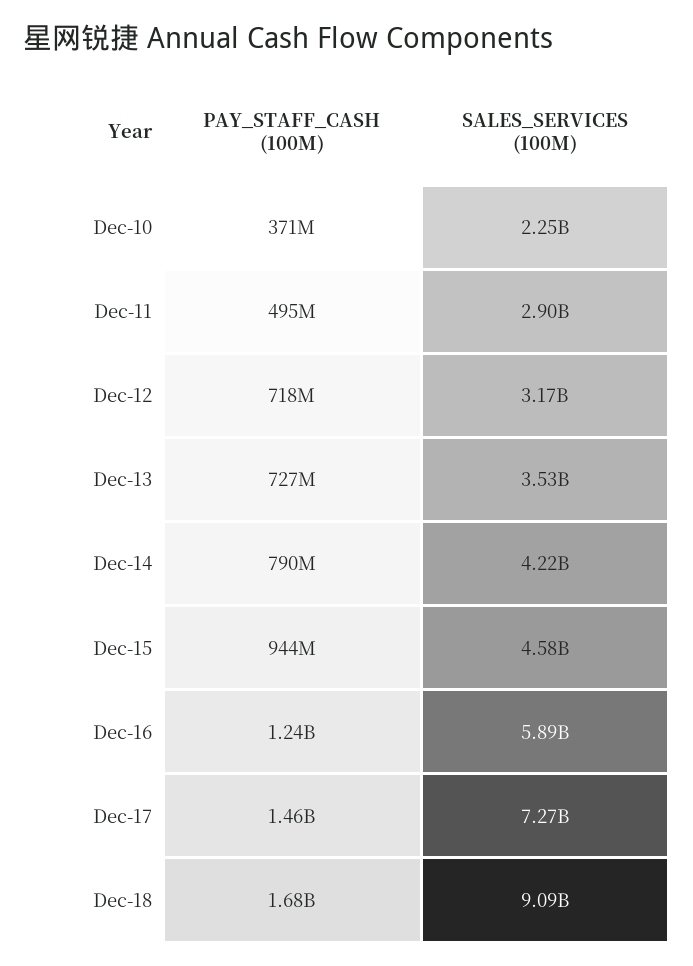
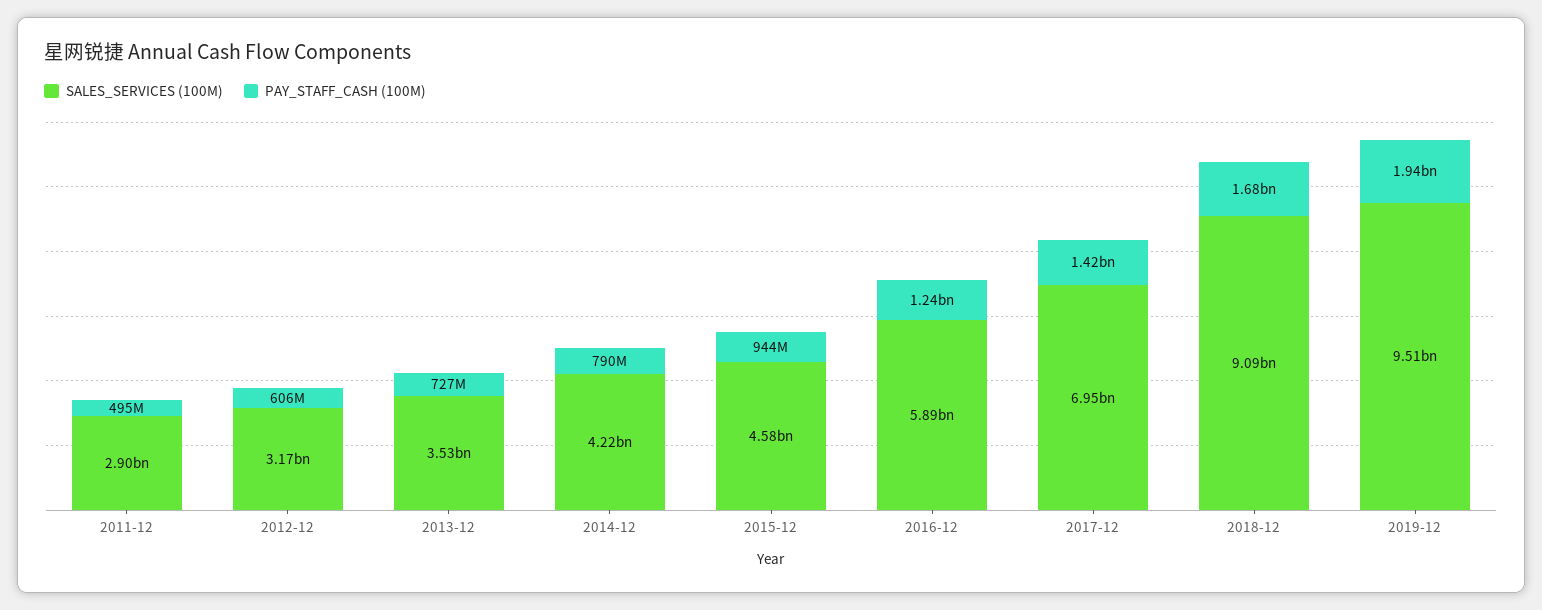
PAY_STAFF_CASH (100M), Dec-10: 371000000 -> none
SALES_SERVICES (100M), Dec-10: 2250000000 -> none
PAY_STAFF_CASH (100M), Dec-12: 718000000 -> 606000000
PAY_STAFF_CASH (100M), Dec-17: 1460000000 -> 1420000000
SALES_SERVICES (100M), Dec-17: 7270000000 -> 6950000000
SALES_SERVICES (100M), 2019-12: none -> 9510000000
PAY_STAFF_CASH (100M), 2019-12: none -> 1940000000

